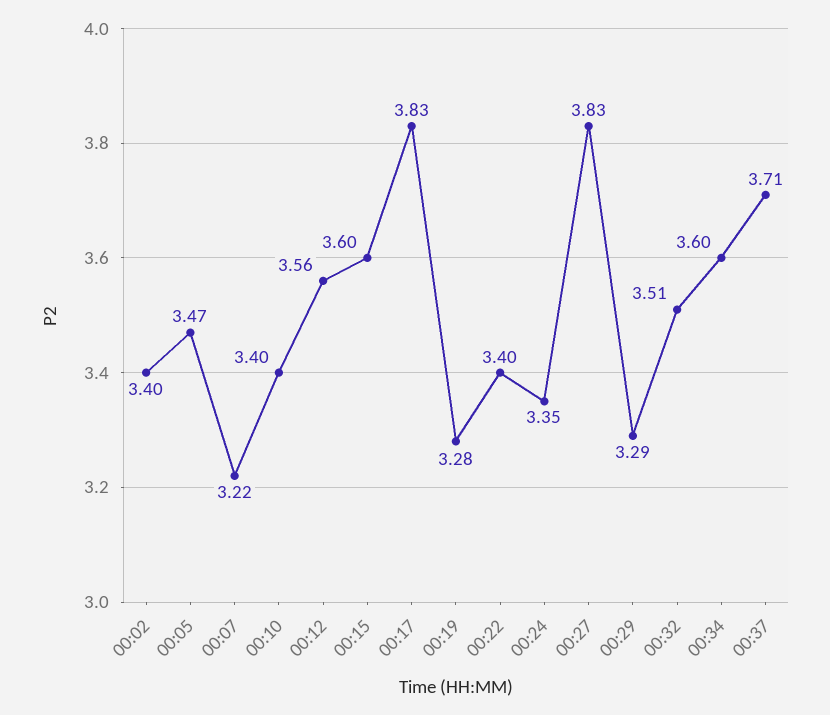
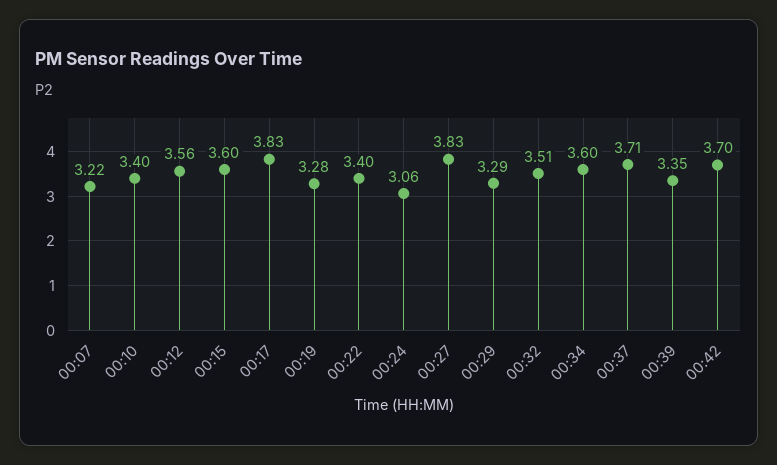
00:02: 3.4 -> none
00:05: 3.47 -> none
00:24: 3.35 -> 3.06
00:39: none -> 3.35
00:42: none -> 3.7

